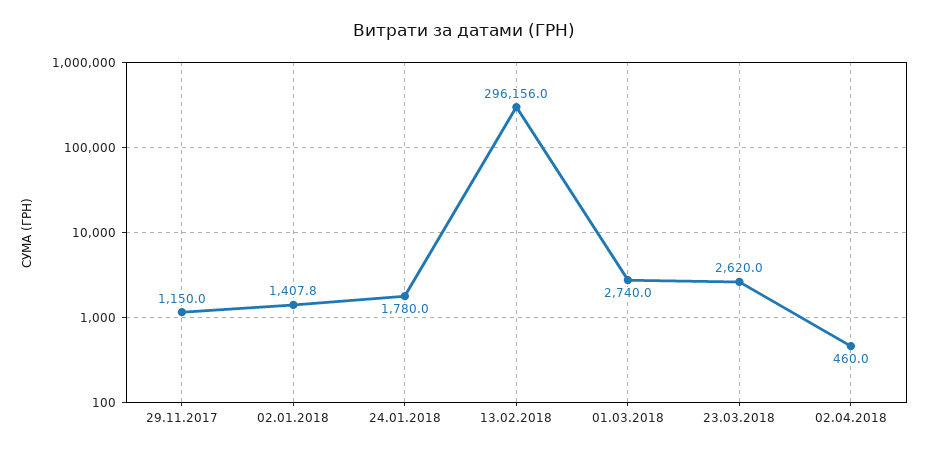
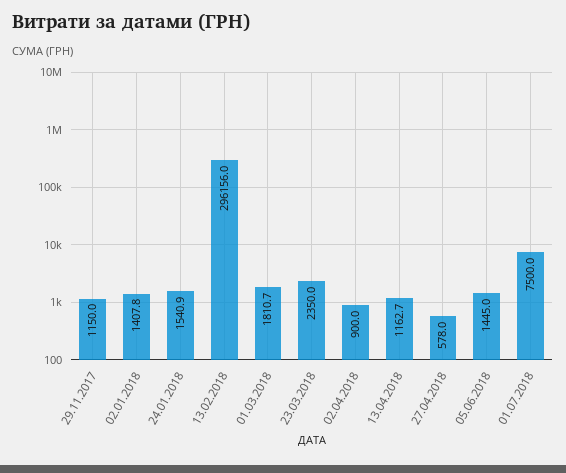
24.01.2018: 1780 -> 1540.9
01.03.2018: 2740 -> 1810.7
23.03.2018: 2620 -> 2350
02.04.2018: 460 -> 900
13.04.2018: none -> 1162.7
27.04.2018: none -> 578
05.06.2018: none -> 1445
01.07.2018: none -> 7500

